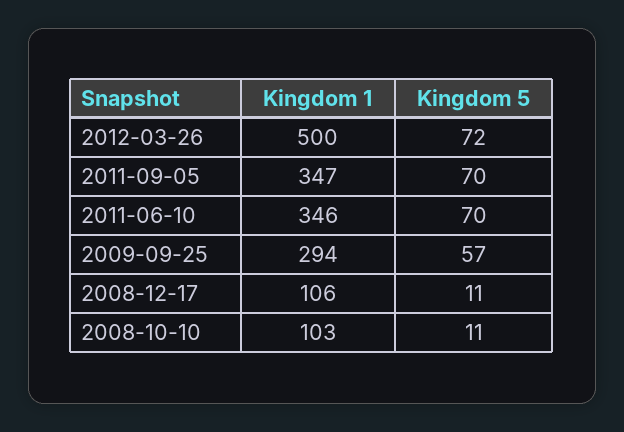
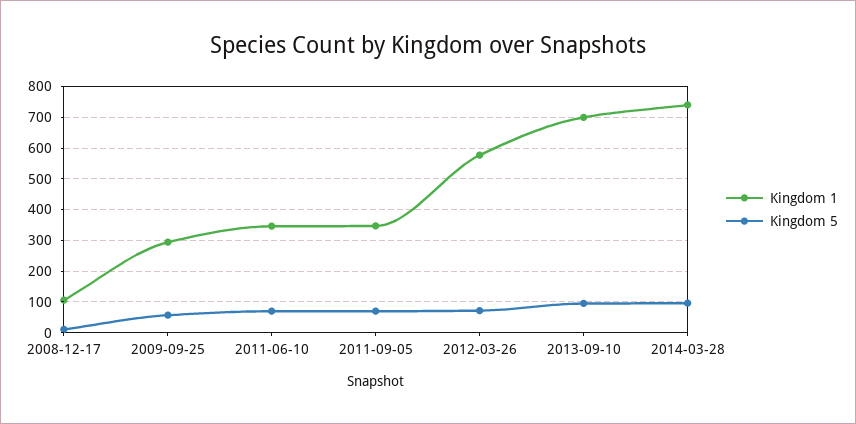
Kingdom 1, 2012-03-26: 500 -> 580
Kingdom 1, 2008-10-10: 103 -> none
Kingdom 5, 2008-10-10: 11 -> none
Kingdom 1, 2013-09-10: none -> 700
Kingdom 5, 2013-09-10: none -> 100
Kingdom 1, 2014-03-28: none -> 740
Kingdom 5, 2014-03-28: none -> 100

